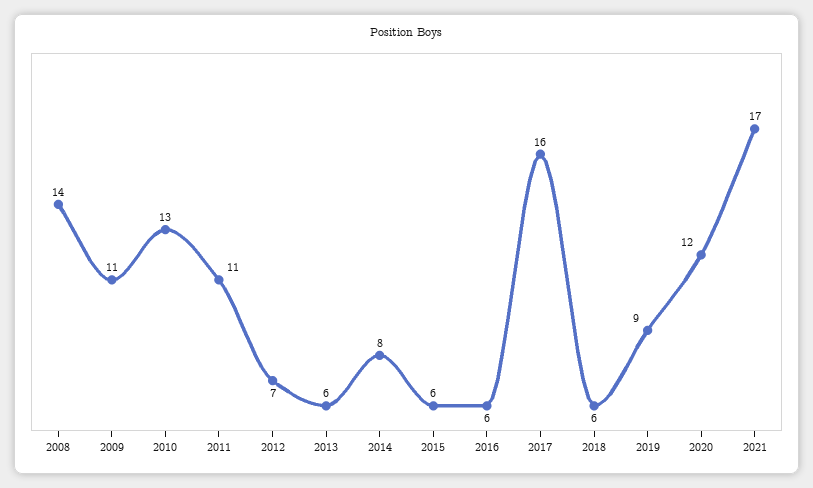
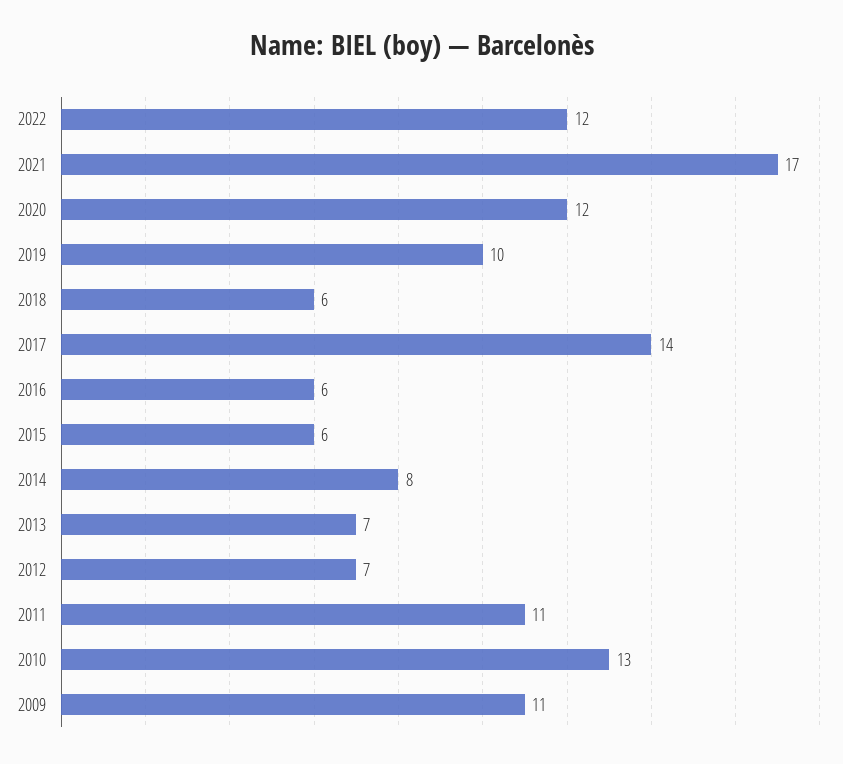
2008: 14 -> none
2013: 6 -> 7
2017: 16 -> 14
2019: 9 -> 10
2022: none -> 12

